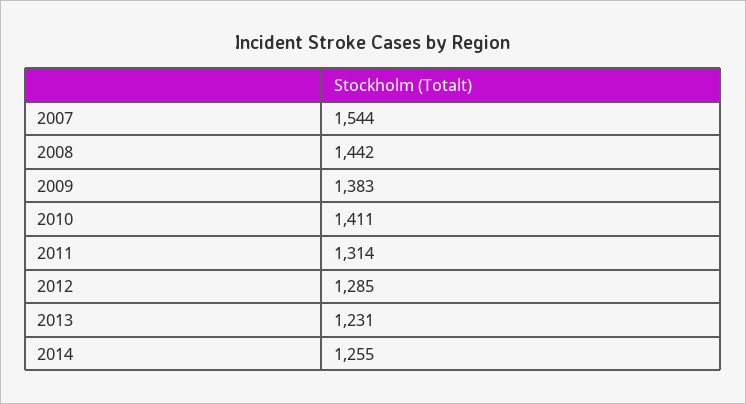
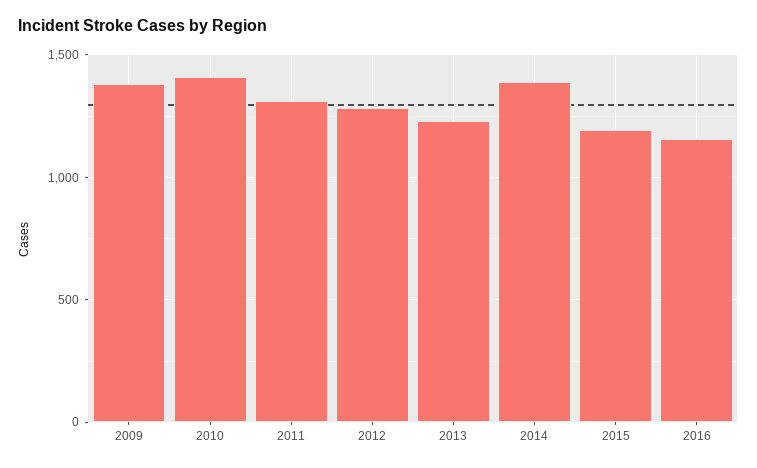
2007: 1544 -> none
2008: 1442 -> none
2014: 1255 -> 1400
2015: none -> 1200
2016: none -> 1150

